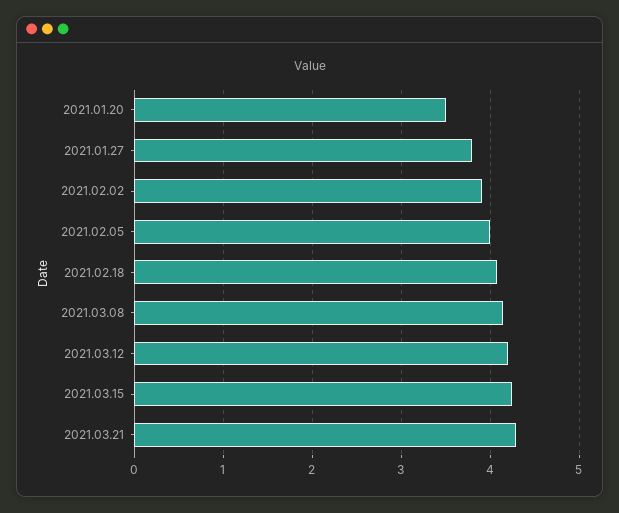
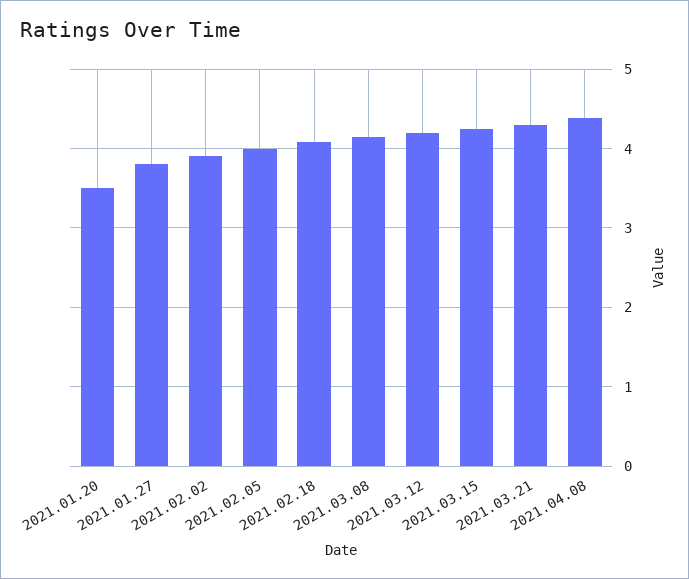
2021.04.08: none -> 4.4

